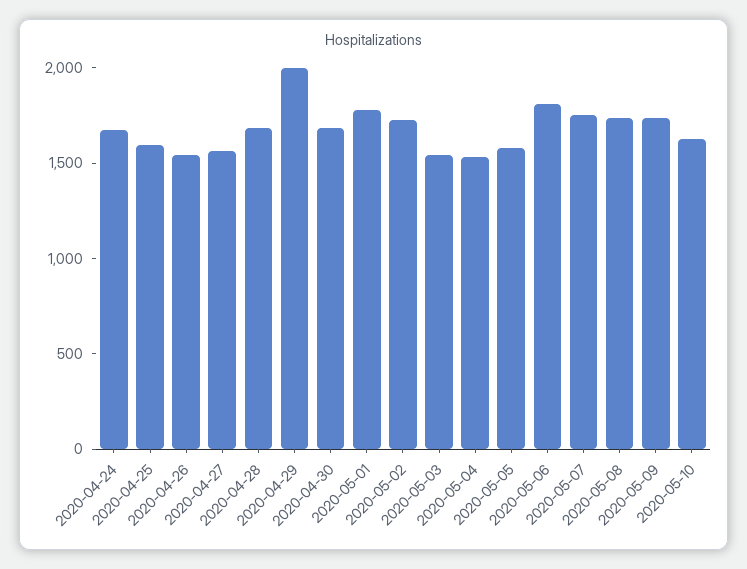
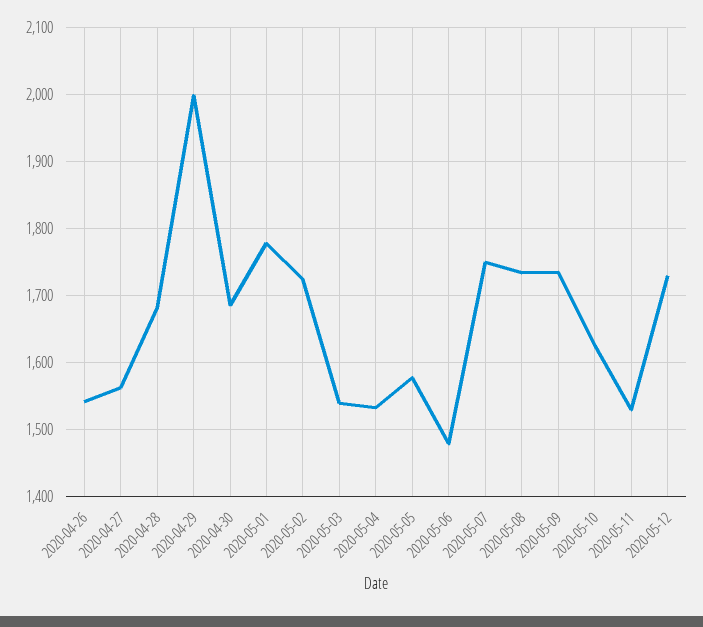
2020-04-24: 1700 -> none
2020-04-25: 1600 -> none
2020-05-06: 1800 -> 1480
2020-05-11: none -> 1530
2020-05-12: none -> 1730

